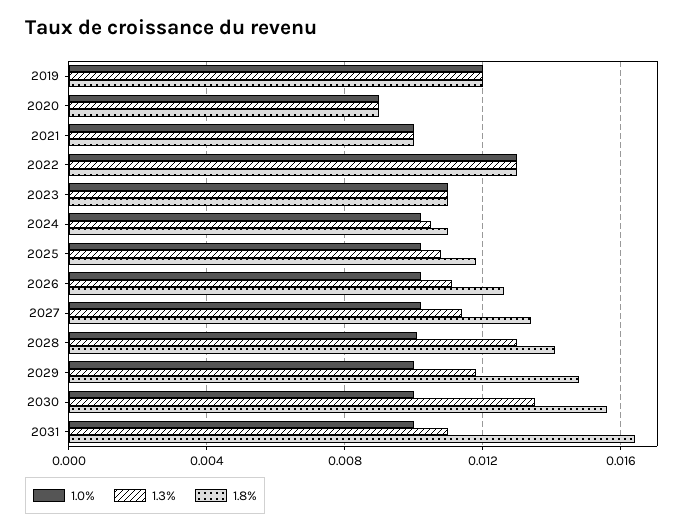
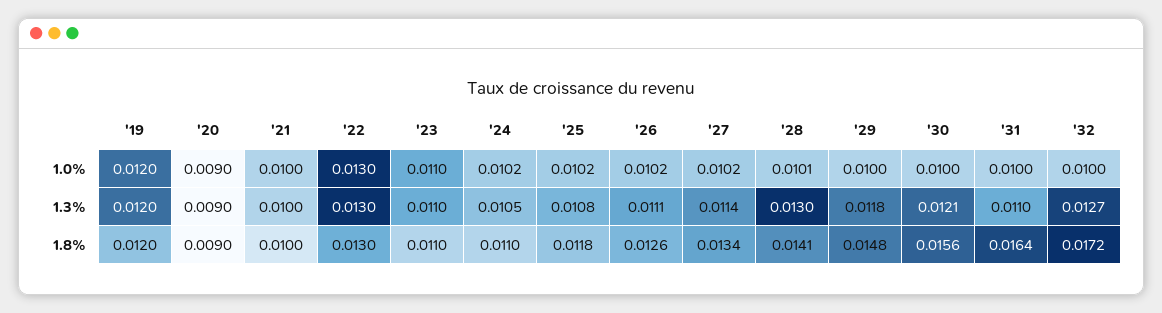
1.3%, 2030: 0.0135 -> 0.0121
1.0%, '32: none -> 0.01
1.3%, '32: none -> 0.0127
1.8%, '32: none -> 0.0172

